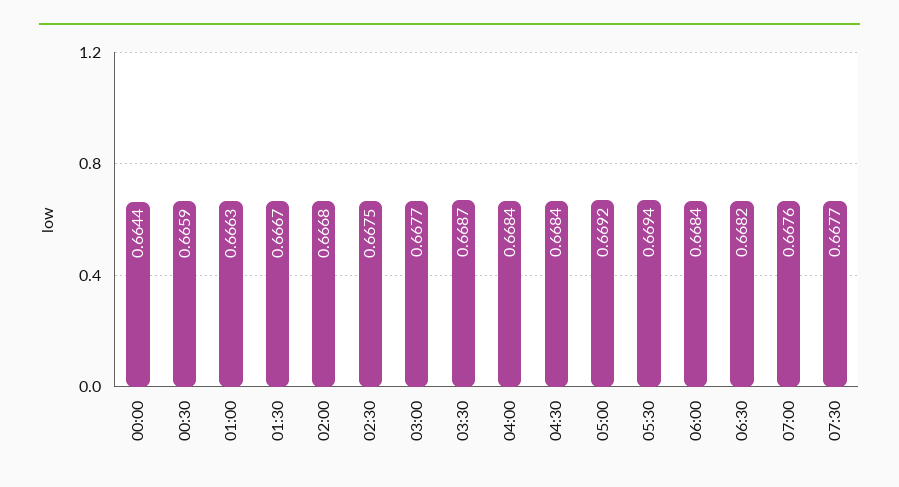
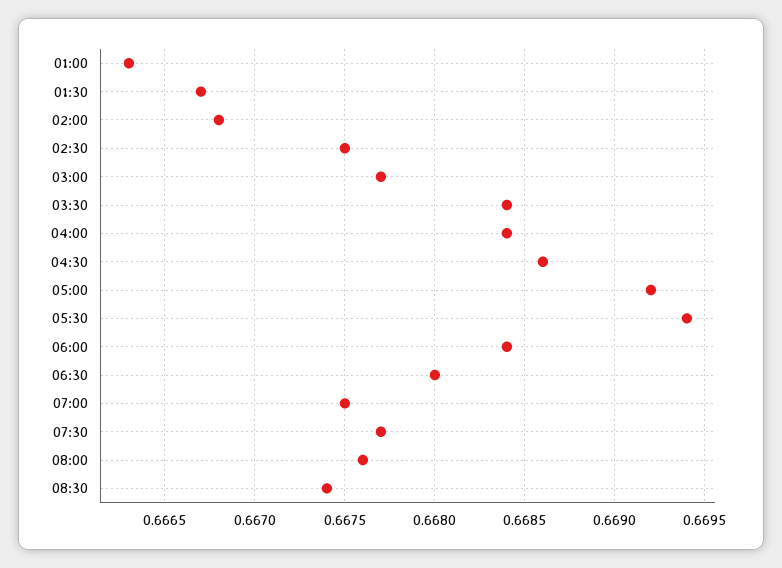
00:00: 0.6644 -> none
00:30: 0.6659 -> none
03:30: 0.6687 -> 0.6684
04:30: 0.6684 -> 0.6686
06:30: 0.6682 -> 0.668
07:00: 0.6676 -> 0.6675
08:00: none -> 0.6676
08:30: none -> 0.6674

